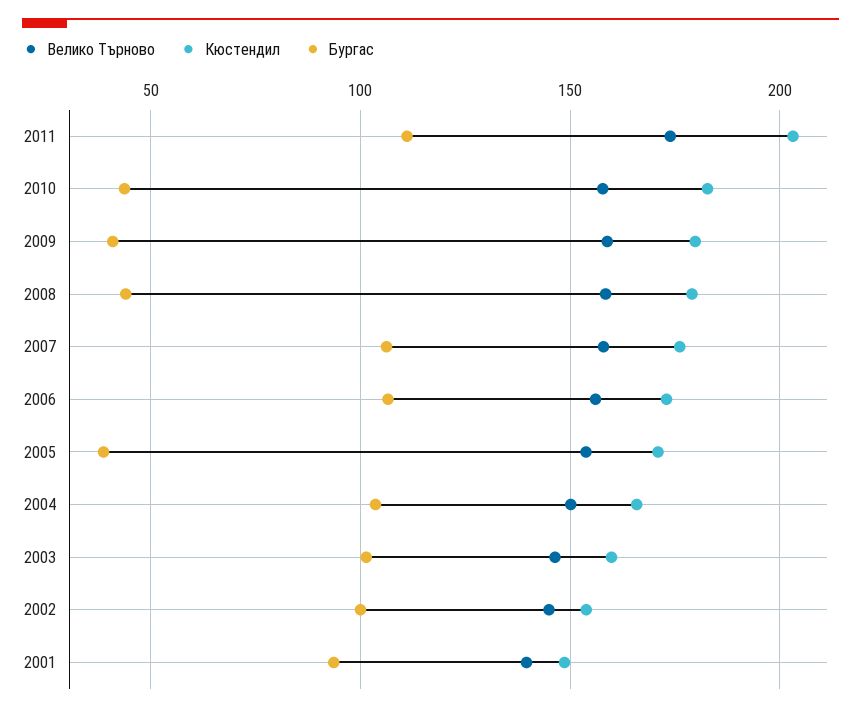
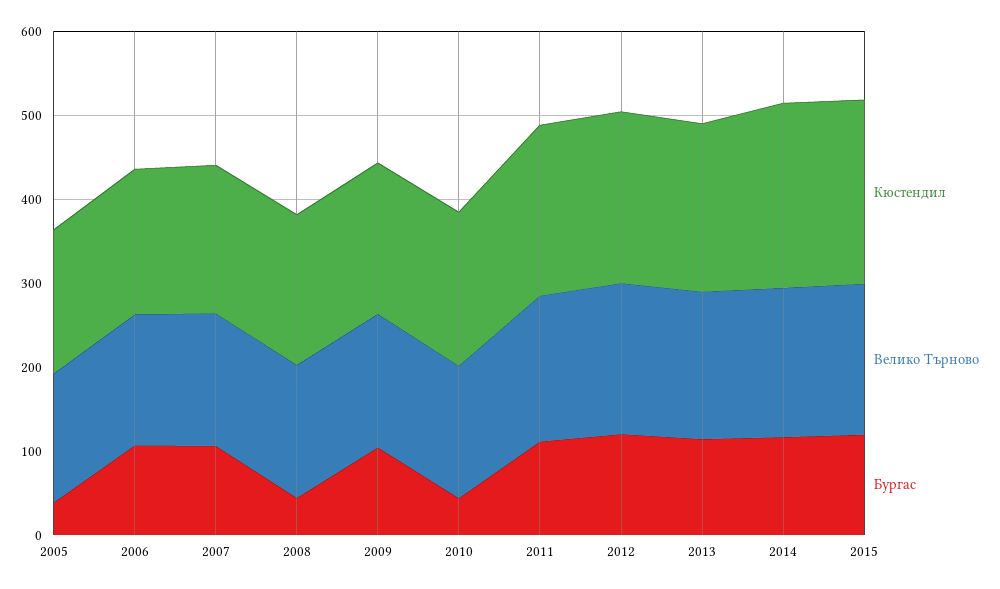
Бургас, 2009: 40 -> 100
Велико Търново, 2004: 150 -> none
Кюстендил, 2004: 165 -> none
Бургас, 2004: 105 -> none
Велико Търново, 2003: 145 -> none
Кюстендил, 2003: 160 -> none
Бургас, 2003: 100 -> none
Велико Търново, 2002: 145 -> none
Кюстендил, 2002: 155 -> none
Бургас, 2002: 100 -> none
Велико Търново, 2001: 140 -> none
Кюстендил, 2001: 150 -> none
Бургас, 2001: 95 -> none
Кюстендил, 2012: none -> 200
Велико Търново, 2012: none -> 180
Бургас, 2012: none -> 120
Кюстендил, 2013: none -> 200
Велико Търново, 2013: none -> 180
Бургас, 2013: none -> 120
Кюстендил, 2014: none -> 220
Велико Търново, 2014: none -> 180
Бургас, 2014: none -> 120
Кюстендил, 2015: none -> 220
Велико Търново, 2015: none -> 180
Бургас, 2015: none -> 120

